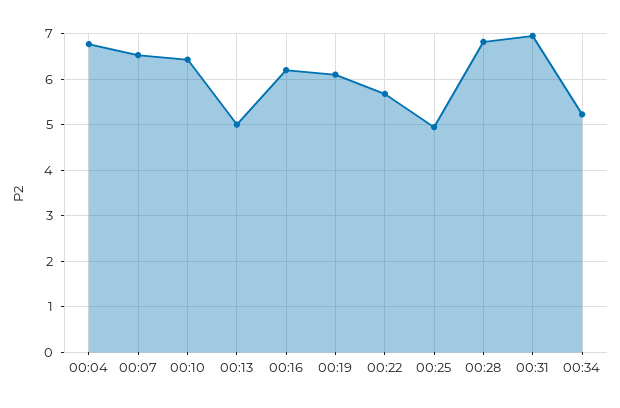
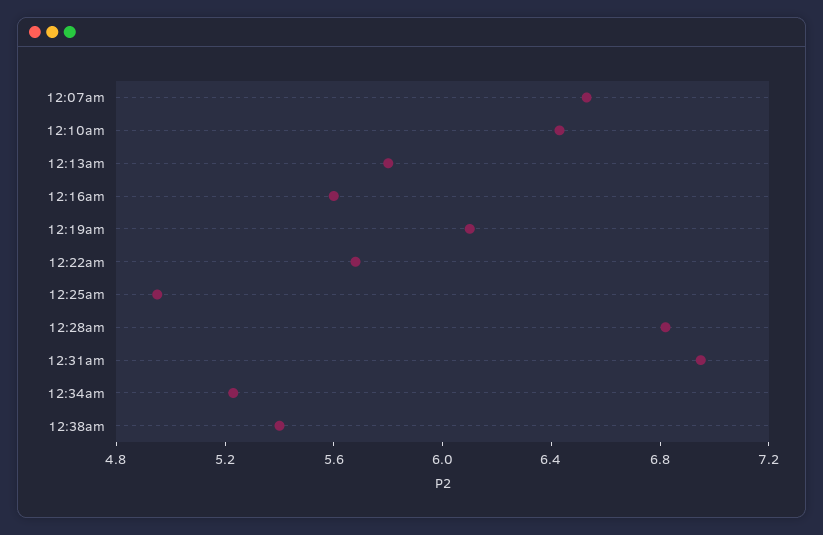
00:04: 6.8 -> none
00:13: 5 -> 5.8
00:16: 6.2 -> 5.6
12:38am: none -> 5.4

